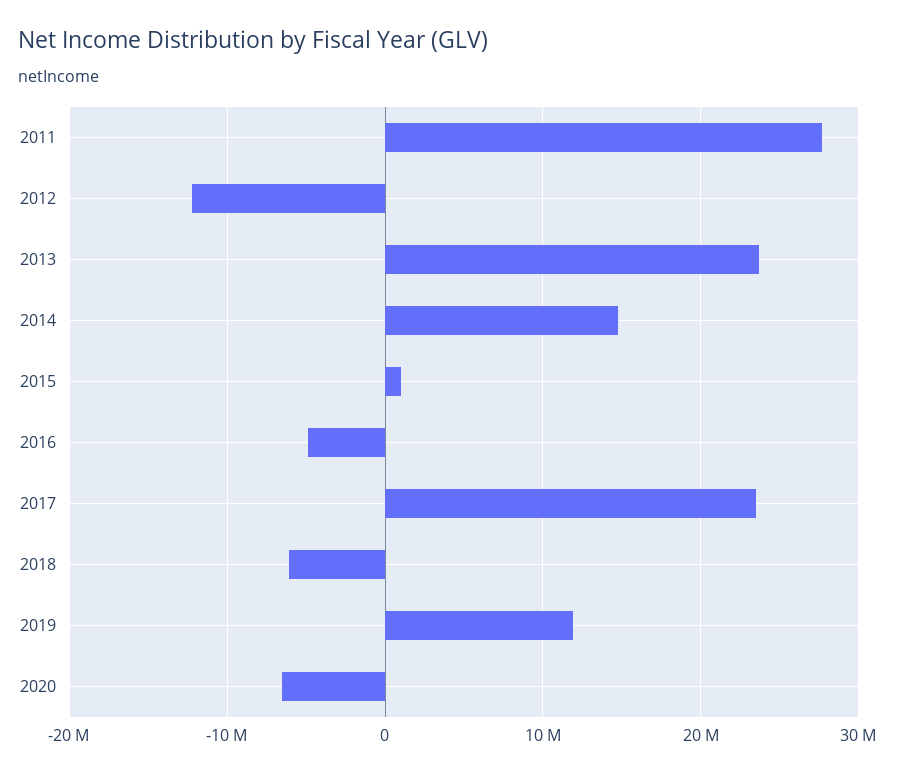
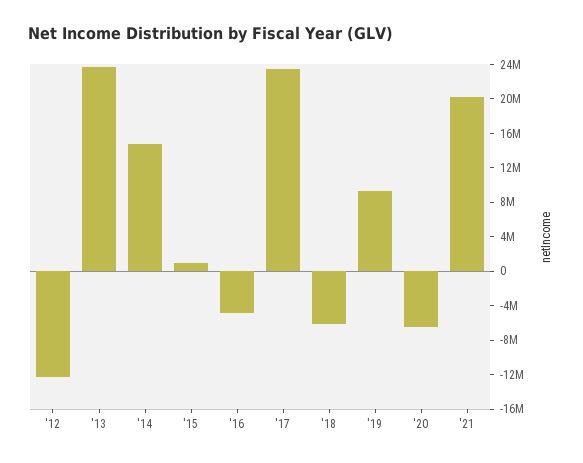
2011: 28000000 -> none
2019: 12000000 -> 9000000
'21: none -> 20000000

